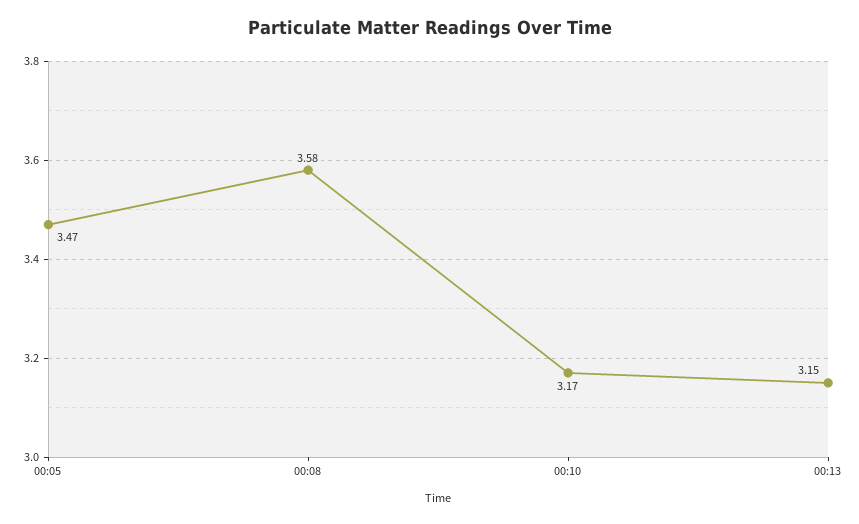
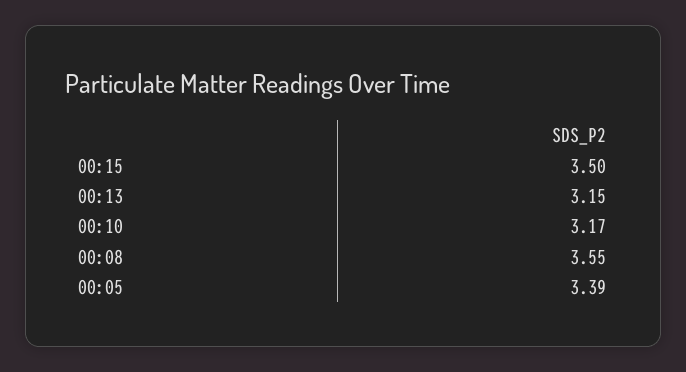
00:05: 3.47 -> 3.39
00:08: 3.58 -> 3.55
00:15: none -> 3.5

